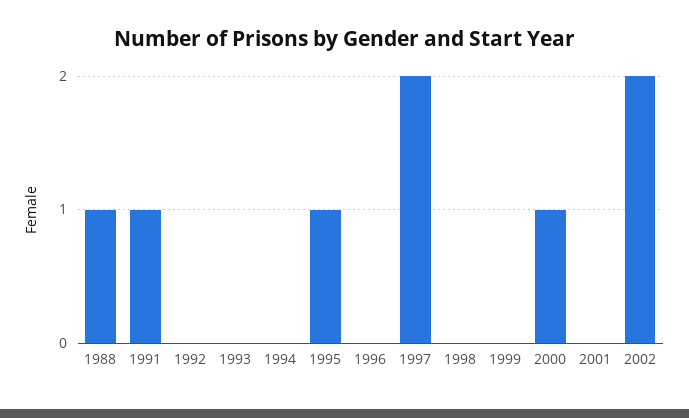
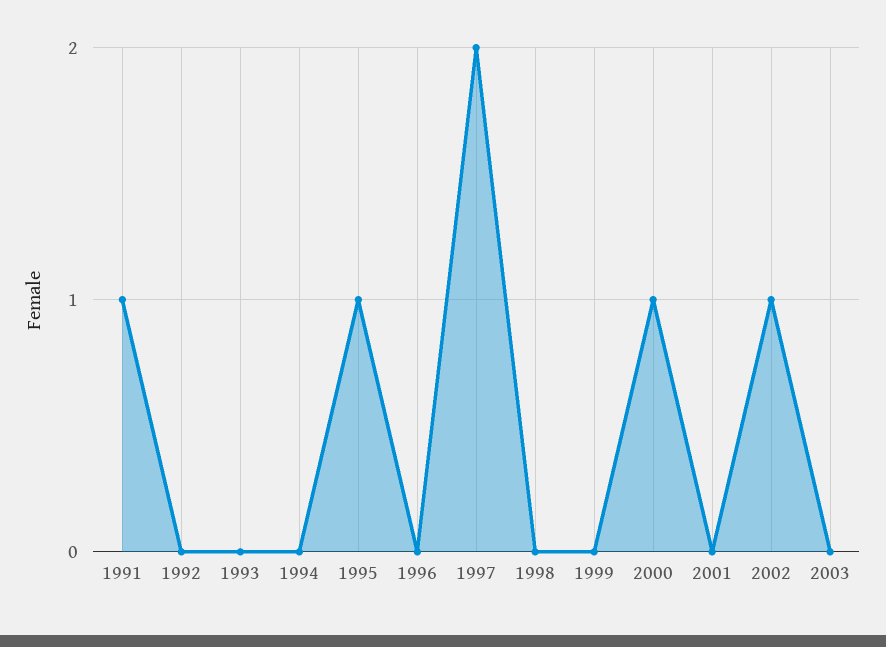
1988: 1 -> none
2002: 2 -> 1
2003: none -> 0

